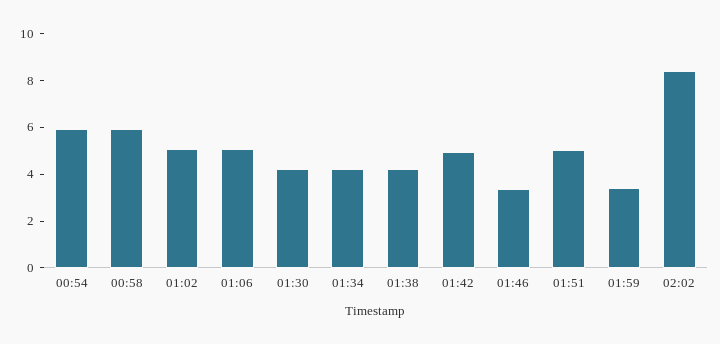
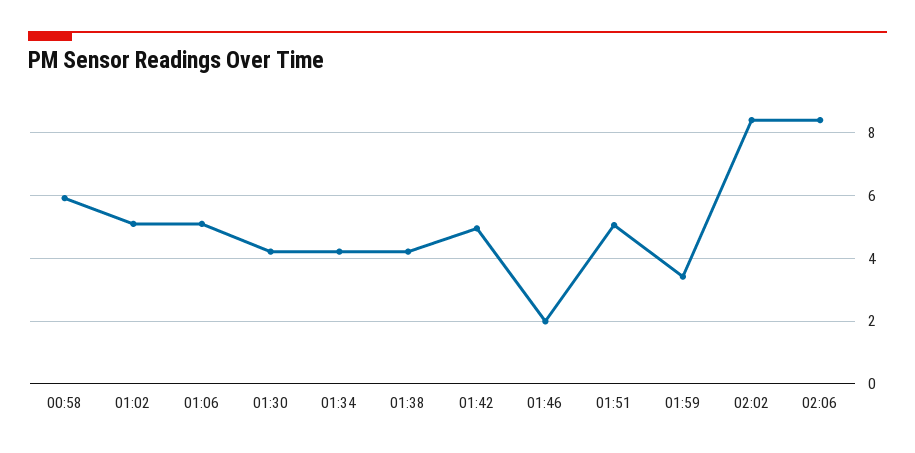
00:54: 6 -> none
01:46: 3.5 -> 2
02:06: none -> 8.4

